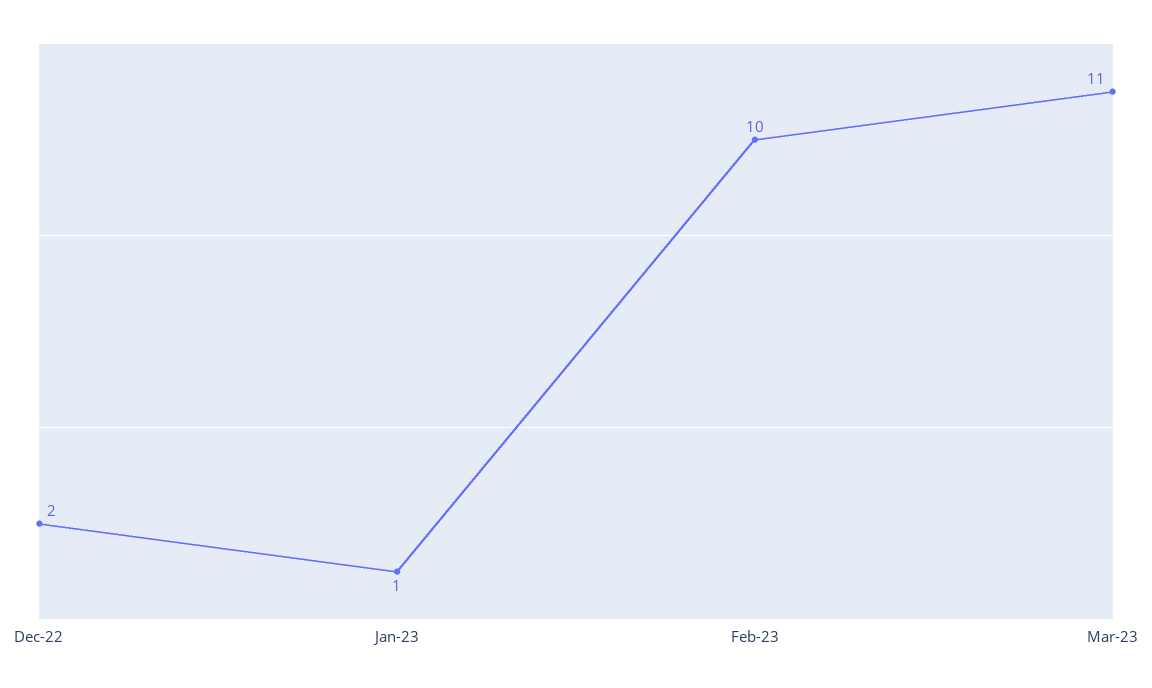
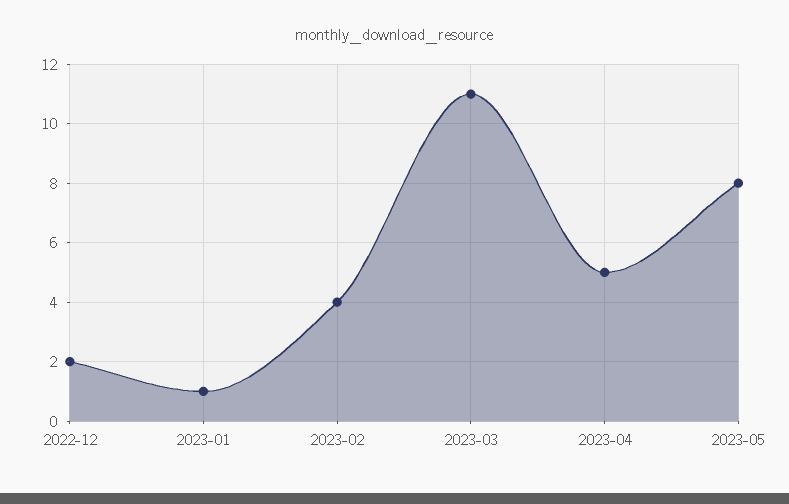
Feb-23: 10 -> 4
2023-04: none -> 5
2023-05: none -> 8

